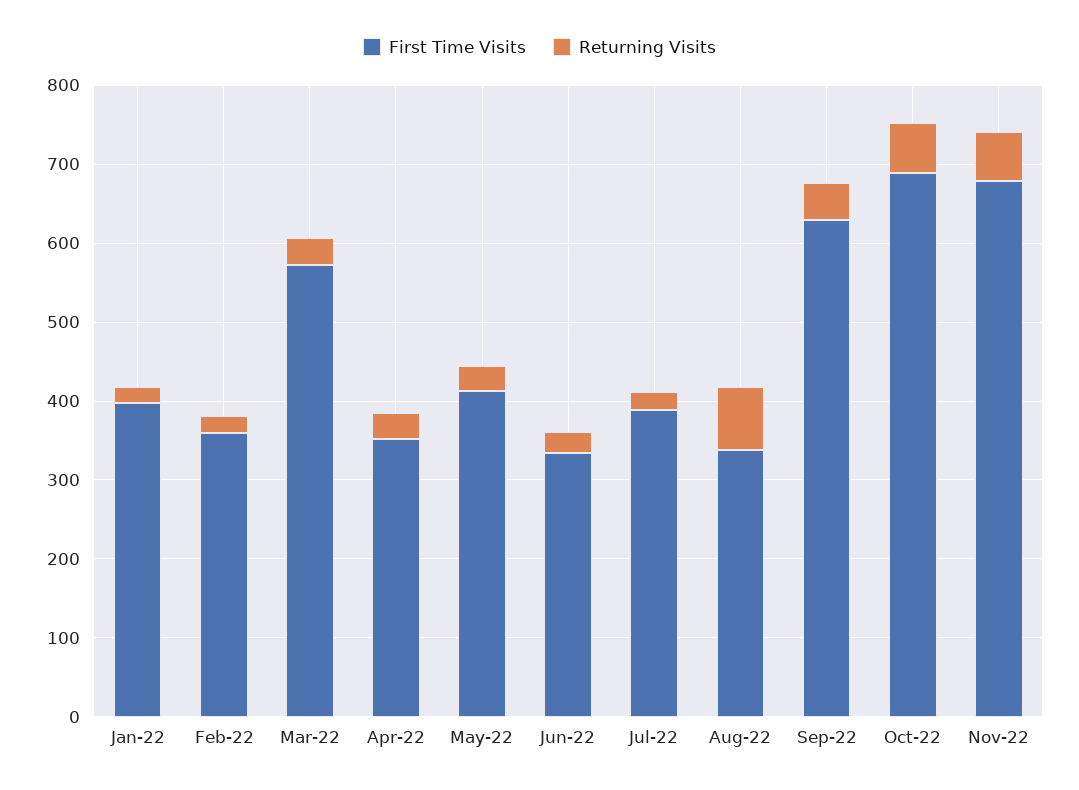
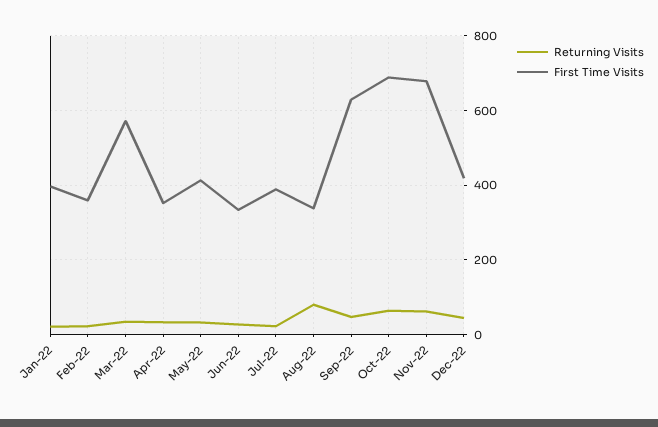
Returning Visits, Dec-22: none -> 40
First Time Visits, Dec-22: none -> 420

